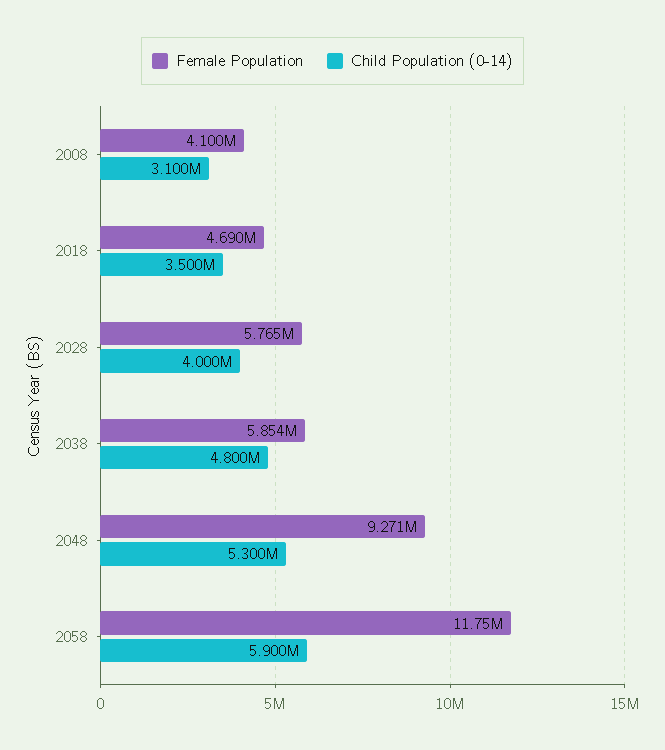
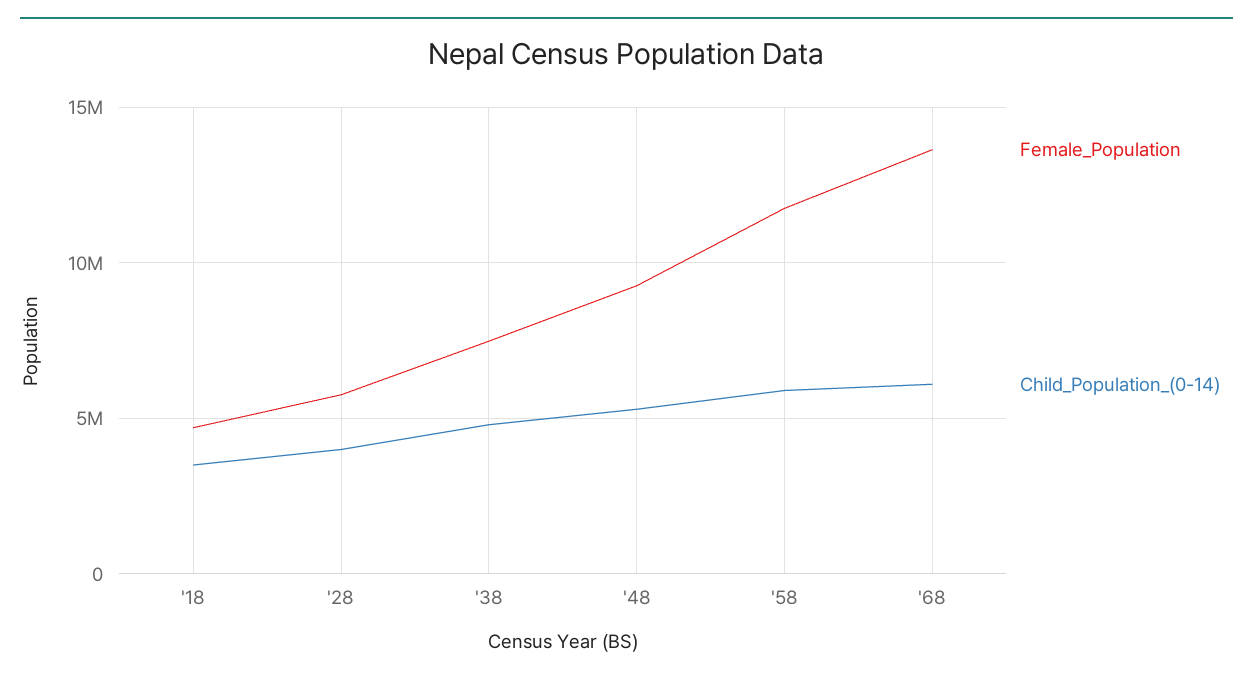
Female Population, 2008: 4100000 -> none
Child Population (0-14), 2008: 3100000 -> none
Female Population, 2038: 5854000 -> 7500000
Female Population, '68: none -> 13500000
Child Population (0-14), '68: none -> 6000000

